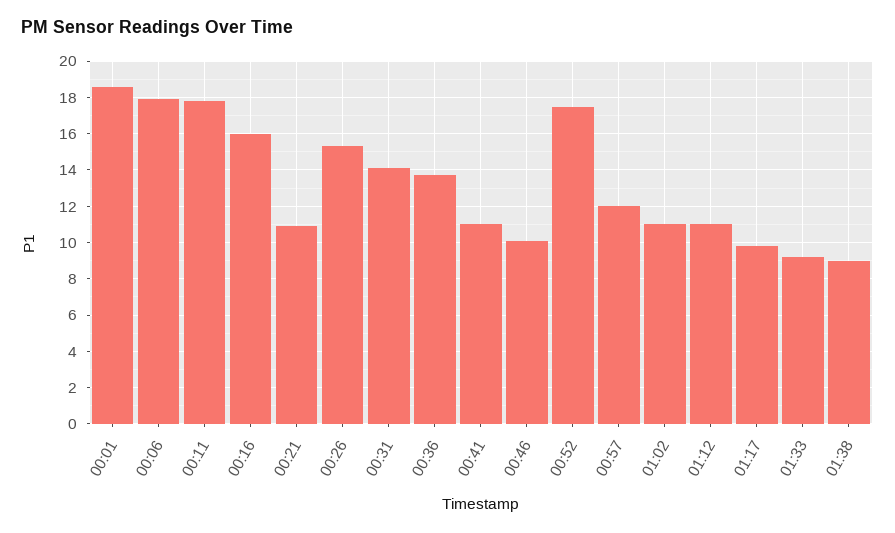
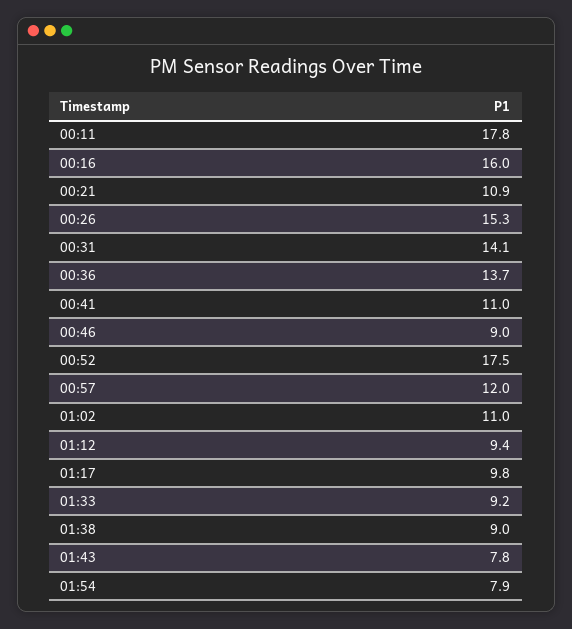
00:01: 18.5 -> none
00:06: 18 -> none
00:46: 10 -> 9
01:12: 11 -> 9.4
01:43: none -> 7.8
01:54: none -> 7.9

